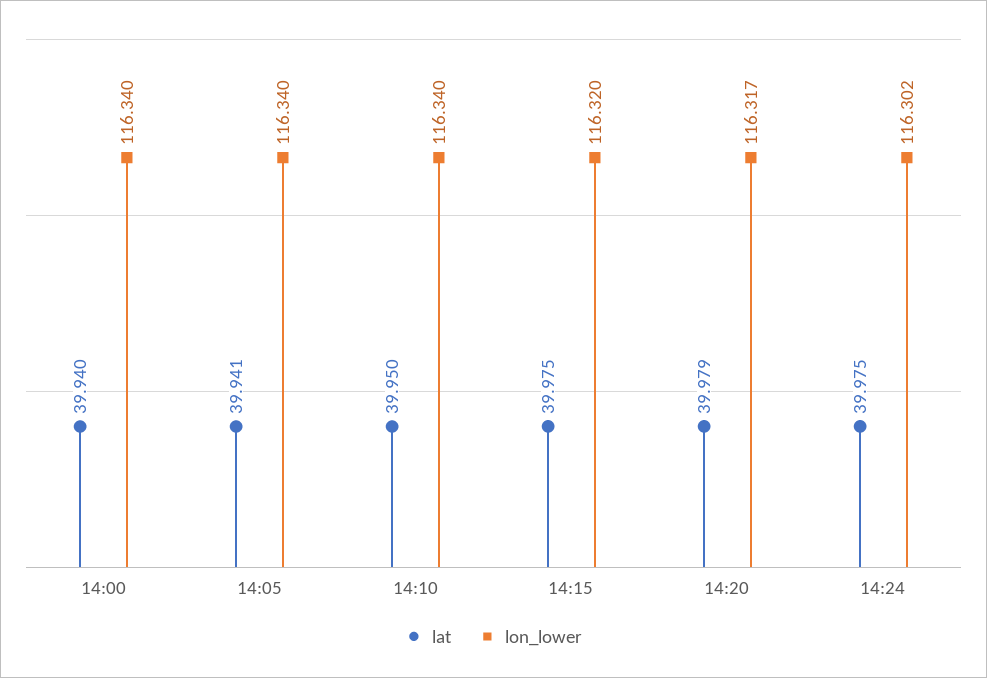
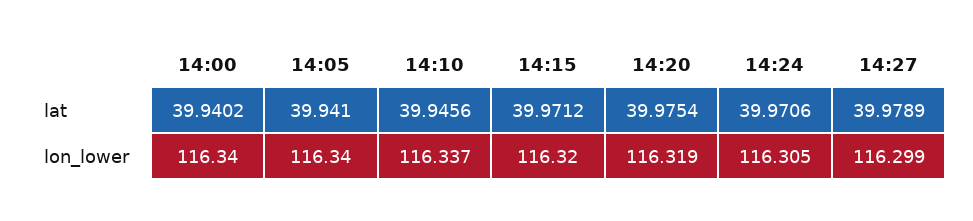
lat, 14:10: 39.95 -> 39.9456
lon_lower, 14:10: 116.34 -> 116.337
lat, 14:15: 39.975 -> 39.9712
lat, 14:20: 39.979 -> 39.9754
lon_lower, 14:20: 116.317 -> 116.319
lat, 14:24: 39.975 -> 39.9706
lon_lower, 14:24: 116.302 -> 116.305
lat, 14:27: none -> 39.9789
lon_lower, 14:27: none -> 116.299

